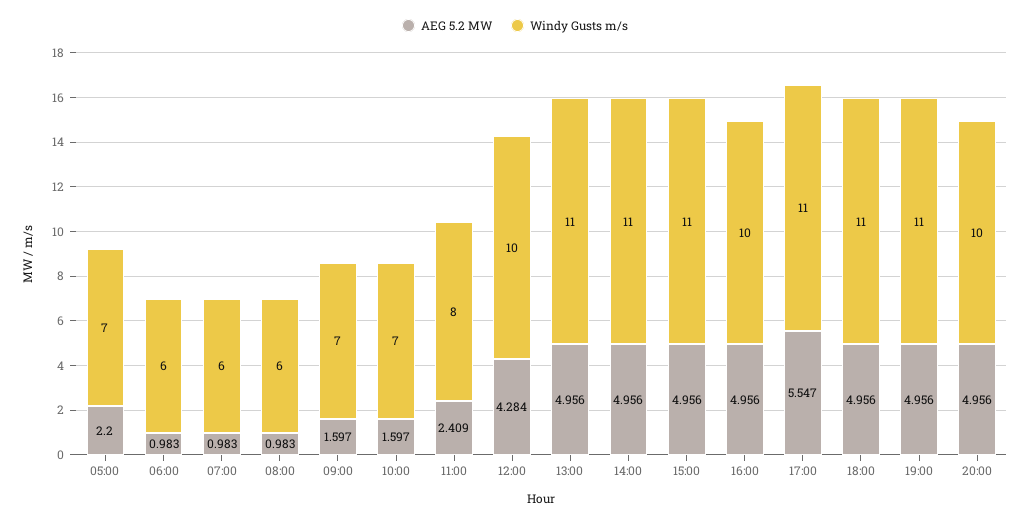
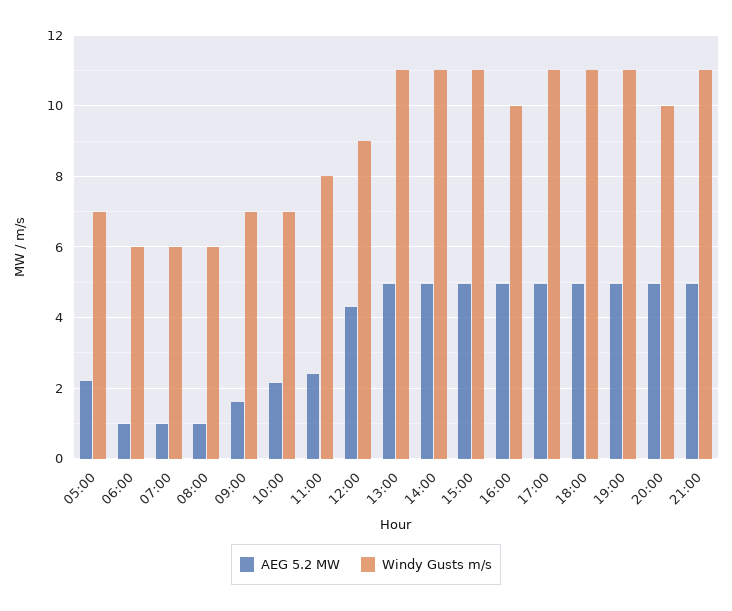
AEG 5.2 MW, 10:00: 1.597 -> 2.2
Windy Gusts m/s, 12:00: 10 -> 9
AEG 5.2 MW, 17:00: 5.547 -> 5
AEG 5.2 MW, 21:00: none -> 5
Windy Gusts m/s, 21:00: none -> 11

